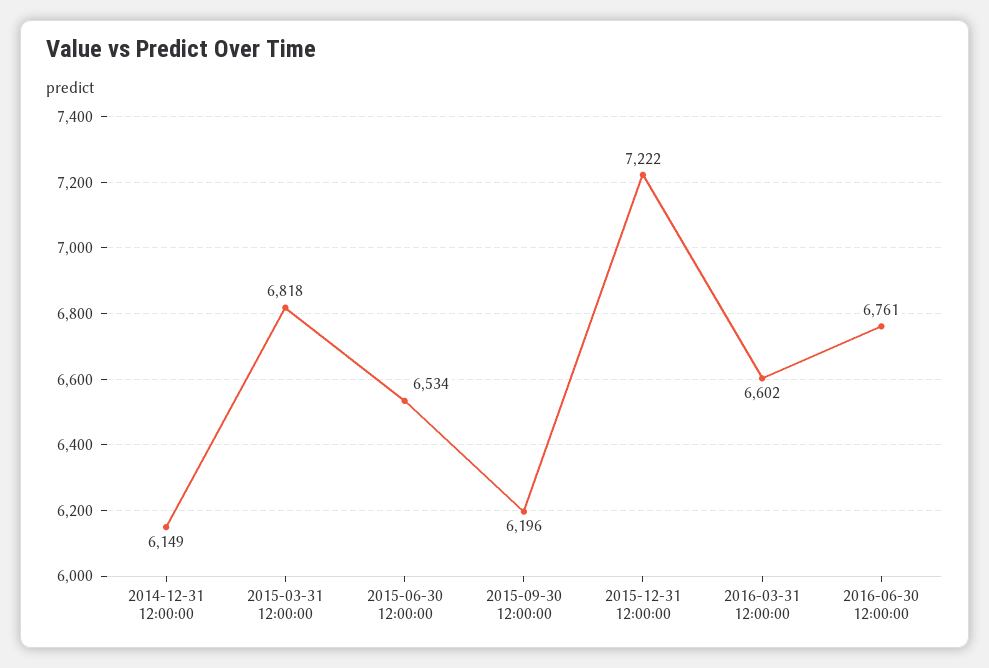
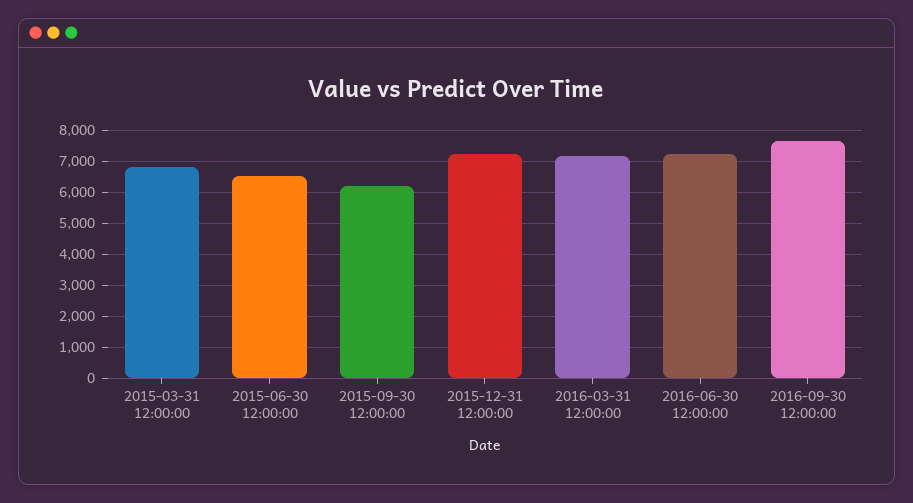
2014-12-31 12:00:00: 6149 -> none
2016-03-31 12:00:00: 6602 -> 7200
2016-06-30 12:00:00: 6761 -> 7200
2016-09-30 12:00:00: none -> 7600

